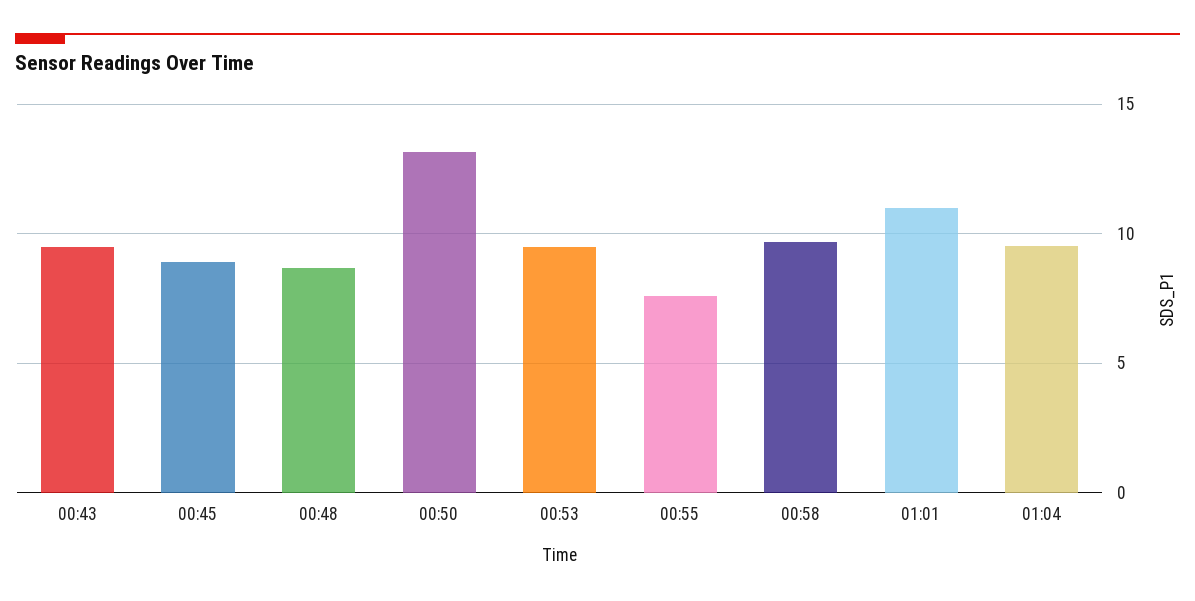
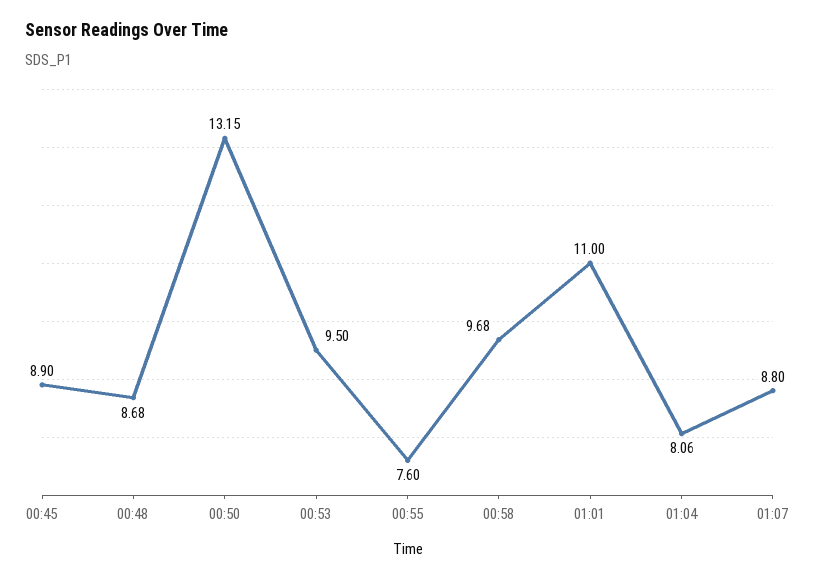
00:43: 9.5 -> none
01:04: 9.5 -> 8.06
01:07: none -> 8.8

